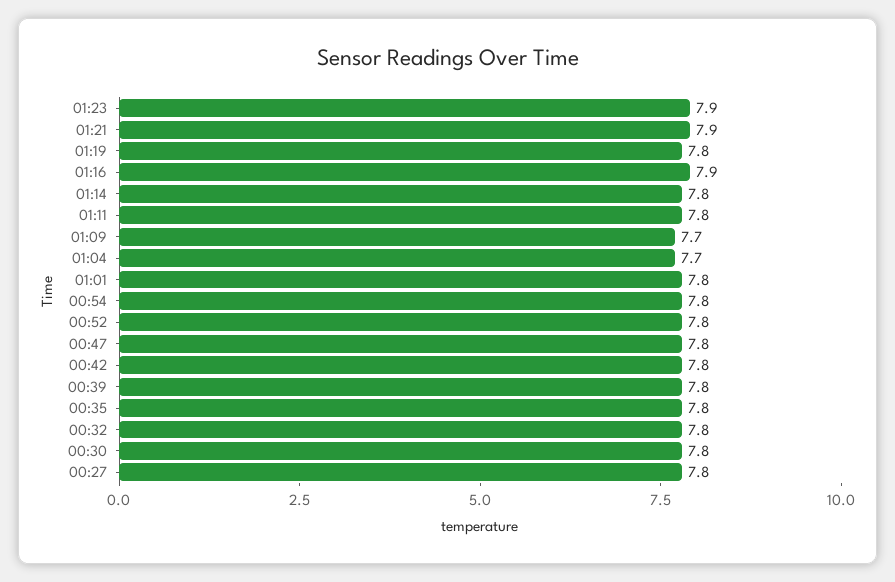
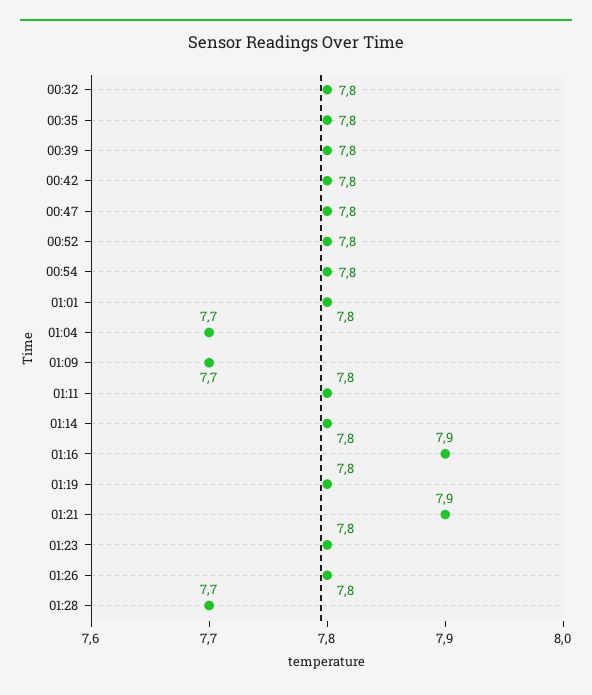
01:23: 7.9 -> 7.8
00:30: 7.8 -> none
00:27: 7.8 -> none
01:26: none -> 7.8
01:28: none -> 7.7

